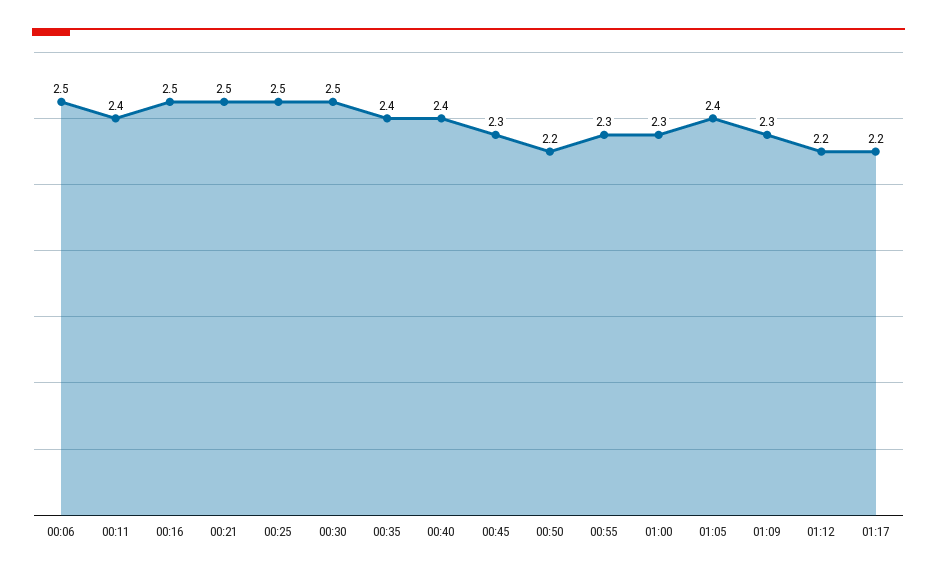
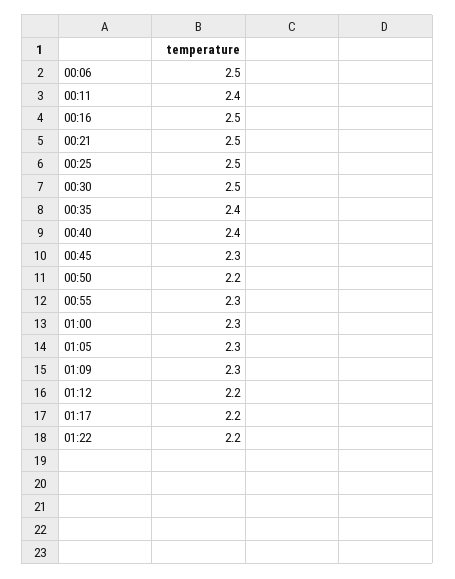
01:05: 2.4 -> 2.3
01:22: none -> 2.2

